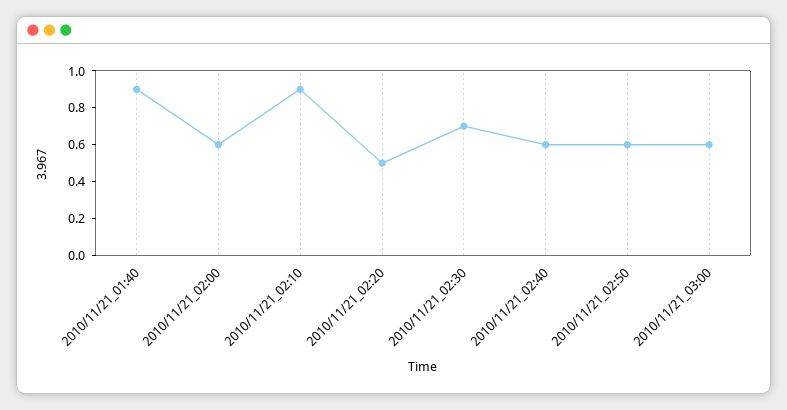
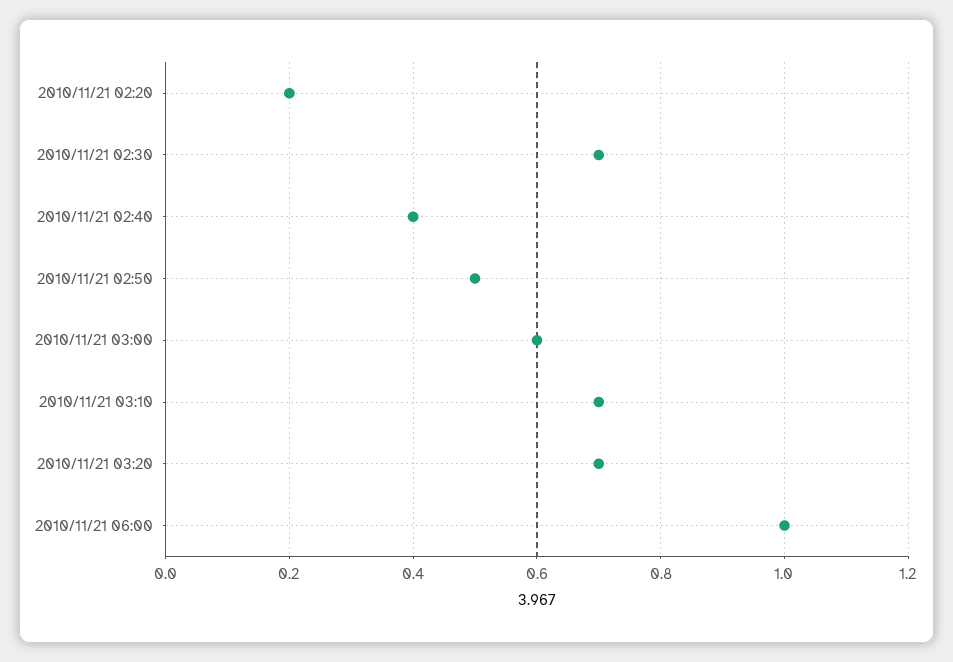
2010/11/21_01:40: 0.9 -> none
2010/11/21_02:00: 0.6 -> none
2010/11/21_02:10: 0.9 -> none
2010/11/21_02:20: 0.5 -> 0.2
2010/11/21_02:40: 0.6 -> 0.4
2010/11/21_02:50: 0.6 -> 0.5
2010/11/21 03:10: none -> 0.7
2010/11/21 03:20: none -> 0.7
2010/11/21 06:00: none -> 1

